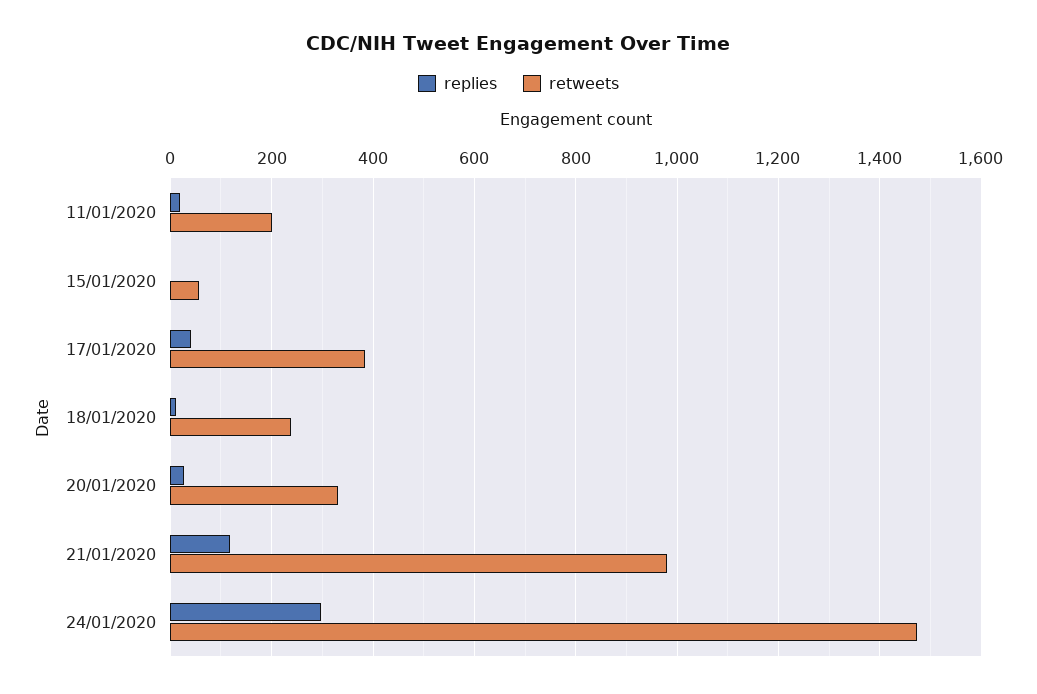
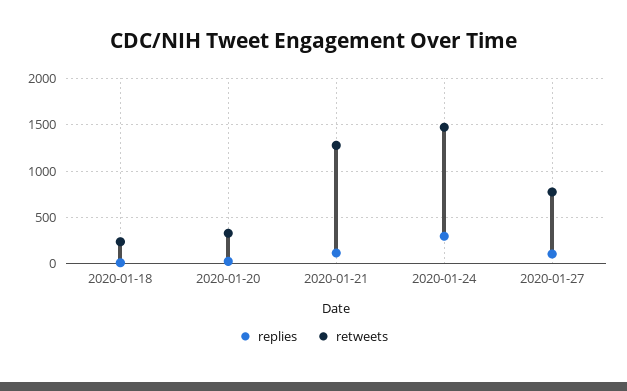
replies, 11/01/2020: 20 -> none
retweets, 11/01/2020: 200 -> none
replies, 15/01/2020: 0 -> none
retweets, 15/01/2020: 60 -> none
replies, 17/01/2020: 40 -> none
retweets, 17/01/2020: 380 -> none
retweets, 21/01/2020: 980 -> 1300
replies, 2020-01-27: none -> 100
retweets, 2020-01-27: none -> 800

